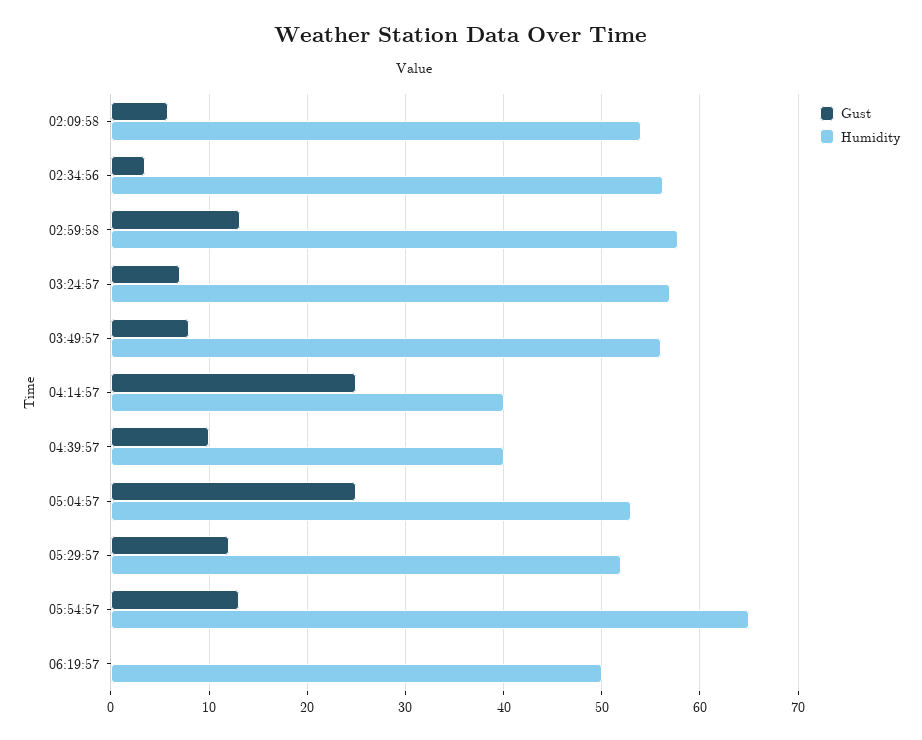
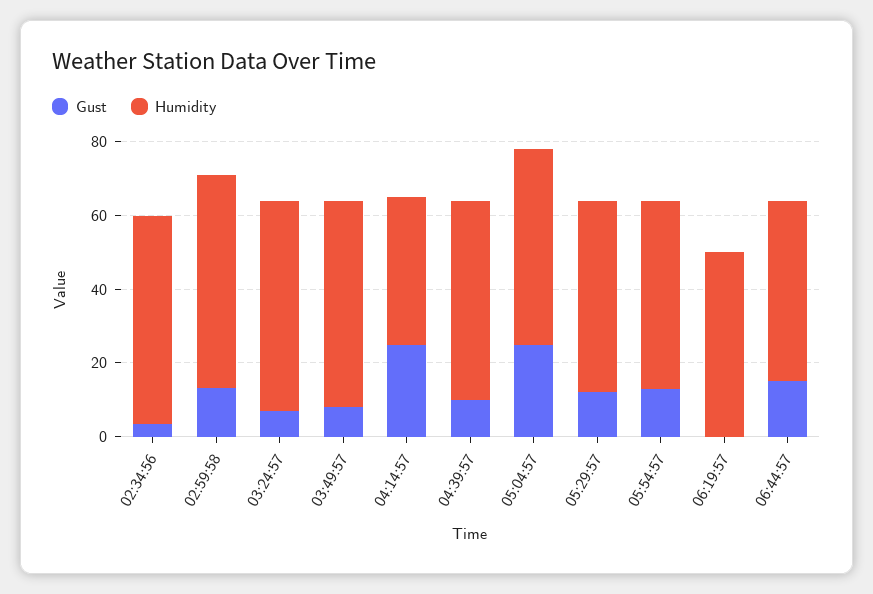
Gust, 02:09:58: 6 -> none
Humidity, 02:09:58: 54 -> none
Humidity, 04:39:57: 40 -> 55
Humidity, 05:54:57: 65 -> 50
Gust, 06:44:57: none -> 15
Humidity, 06:44:57: none -> 50

